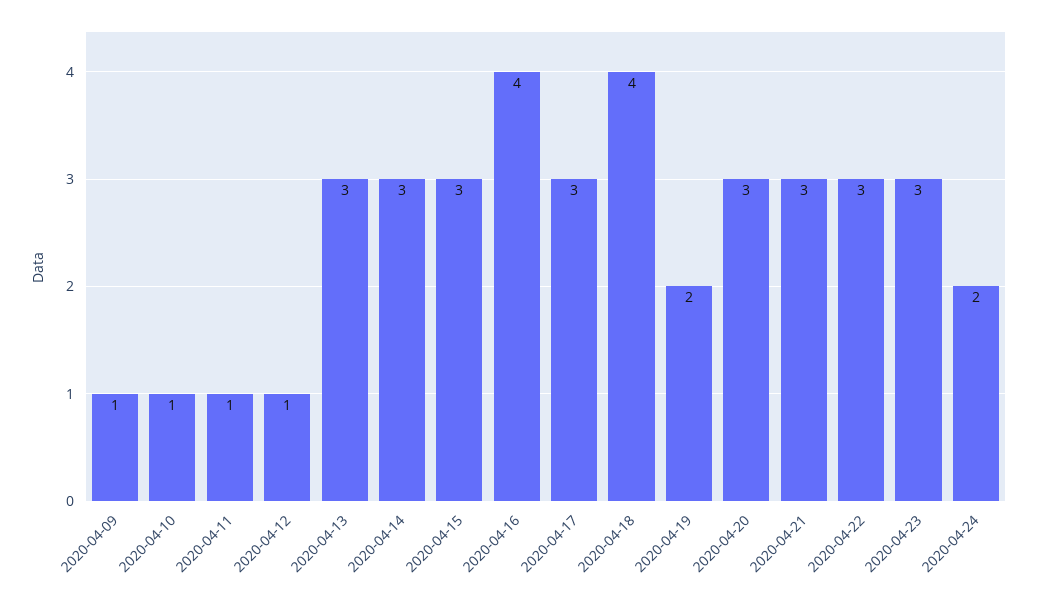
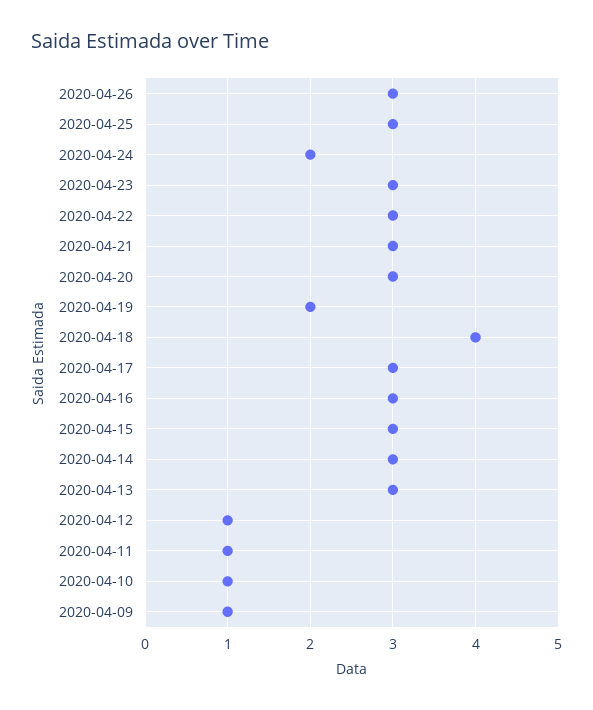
2020-04-16: 4 -> 3
2020-04-26: none -> 3
2020-04-25: none -> 3

